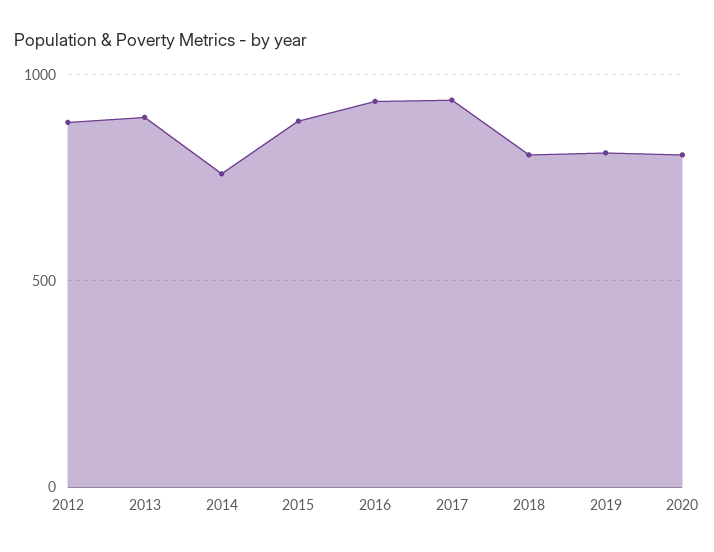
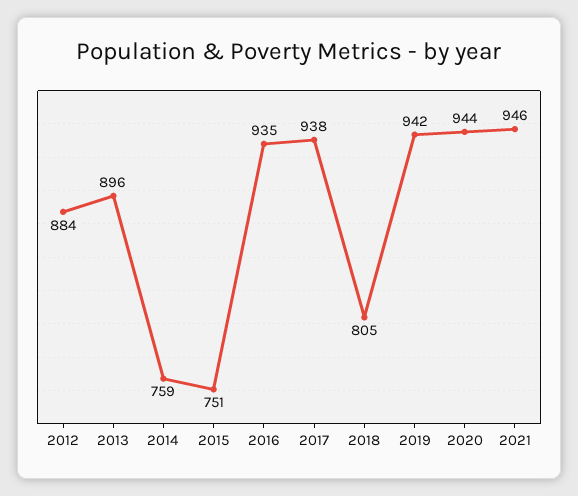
2015: 900 -> 751
2019: 800 -> 942
2020: 800 -> 944
2021: none -> 946

